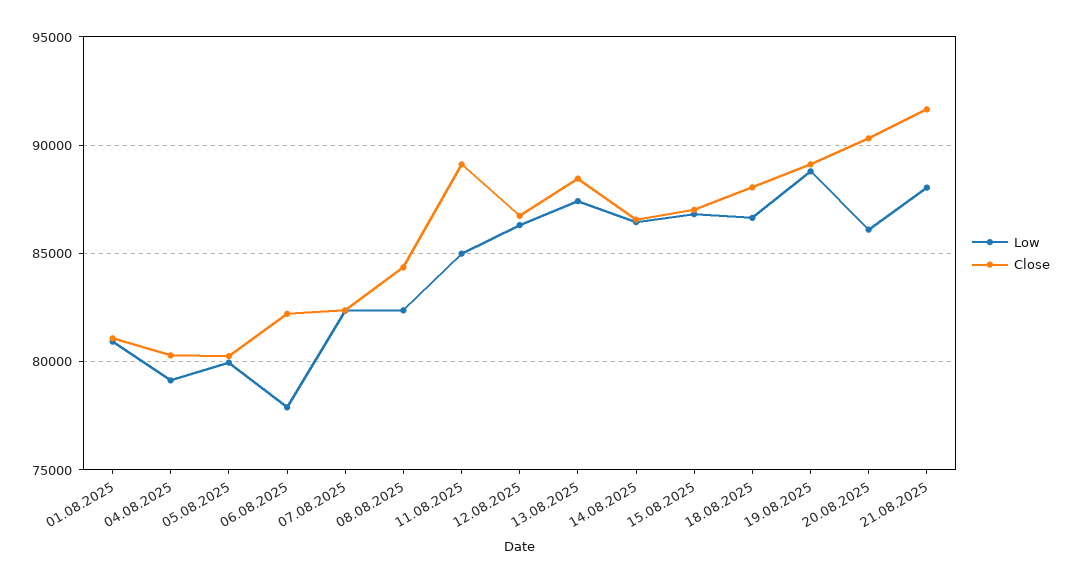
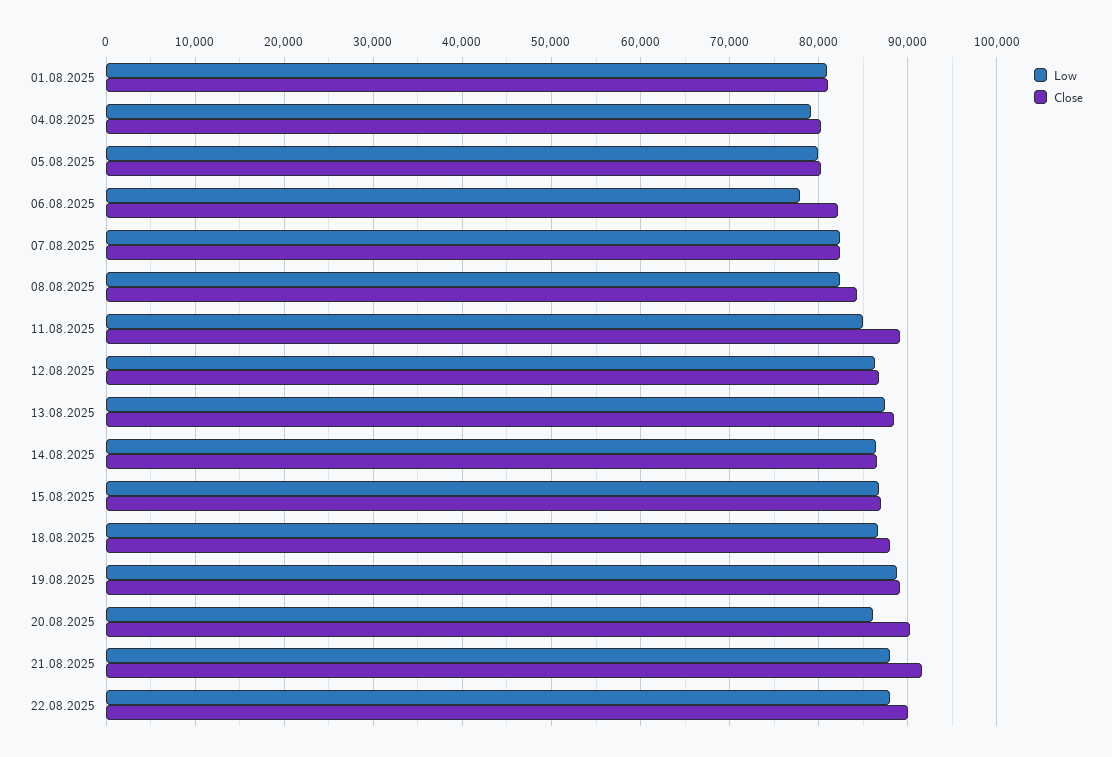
Low, 22.08.2025: none -> 88000
Close, 22.08.2025: none -> 90000

